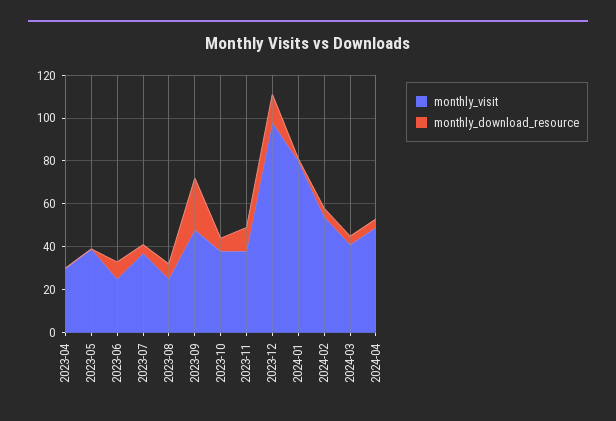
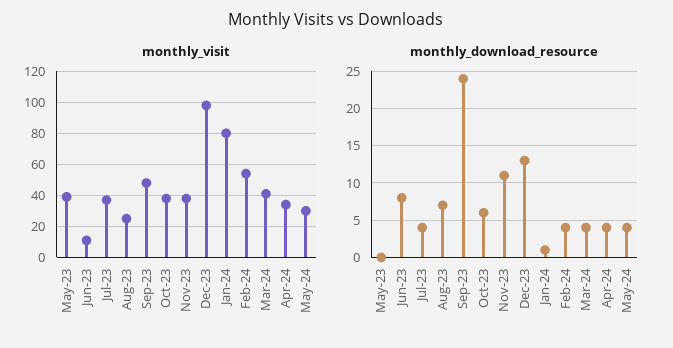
monthly_visit, 2023-04: 30 -> none
monthly_download_resource, 2023-04: 0 -> none
monthly_visit, 2023-06: 25 -> 10
monthly_visit, 2024-04: 50 -> 35
monthly_visit, May-24: none -> 30
monthly_download_resource, May-24: none -> 4

